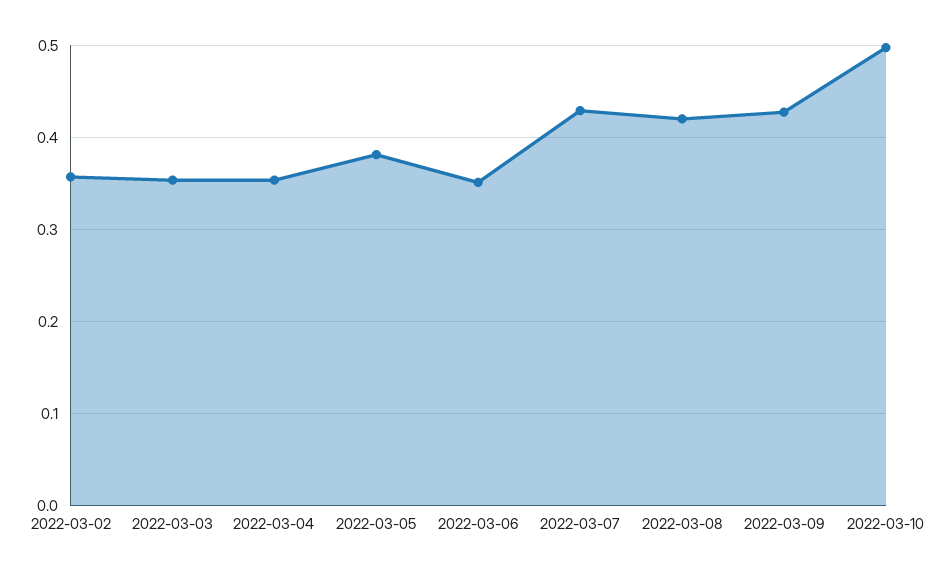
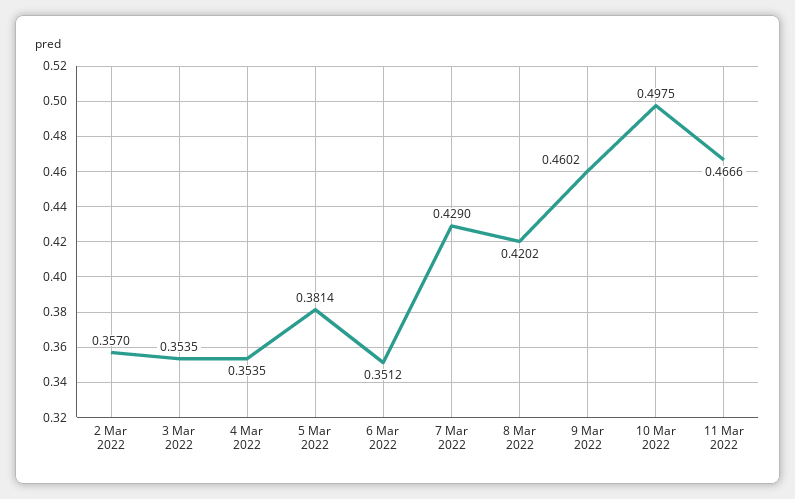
2022-03-09: 0.43 -> 0.4602
11 Mar 2022: none -> 0.4666

